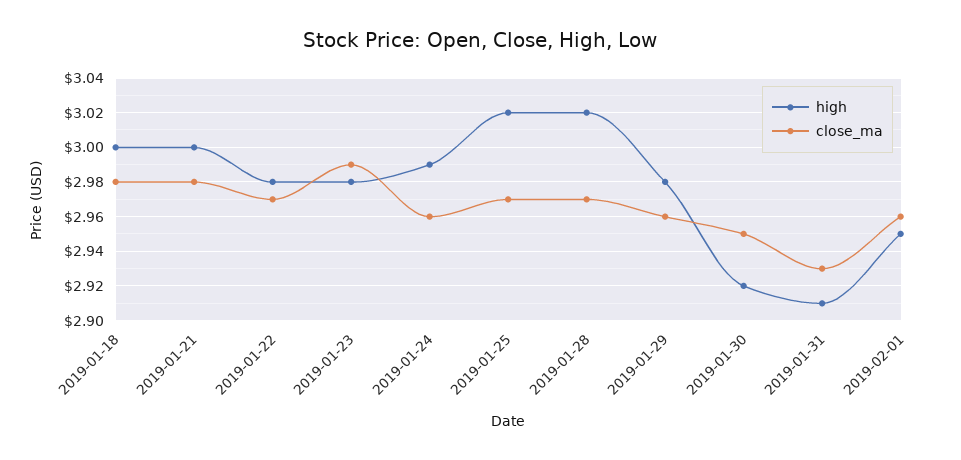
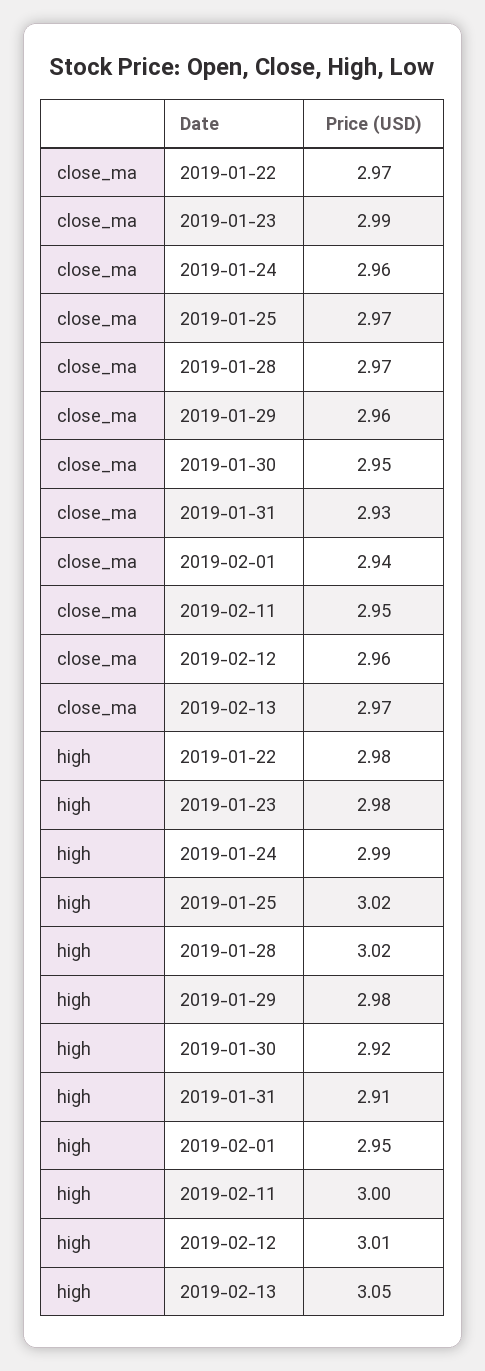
high, 2019-01-18: 3 -> none
close_ma, 2019-01-18: 2.98 -> none
high, 2019-01-21: 3 -> none
close_ma, 2019-01-21: 2.98 -> none
close_ma, 2019-02-01: 2.96 -> 2.94
close_ma, 2019-02-11: none -> 2.95
close_ma, 2019-02-12: none -> 2.96
close_ma, 2019-02-13: none -> 2.97
high, 2019-02-11: none -> 3
high, 2019-02-12: none -> 3.01
high, 2019-02-13: none -> 3.05

